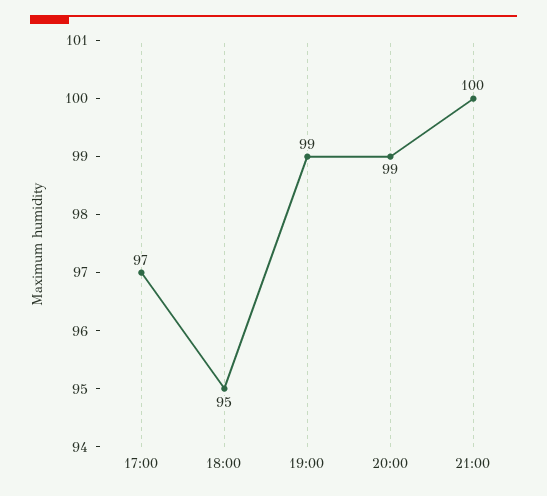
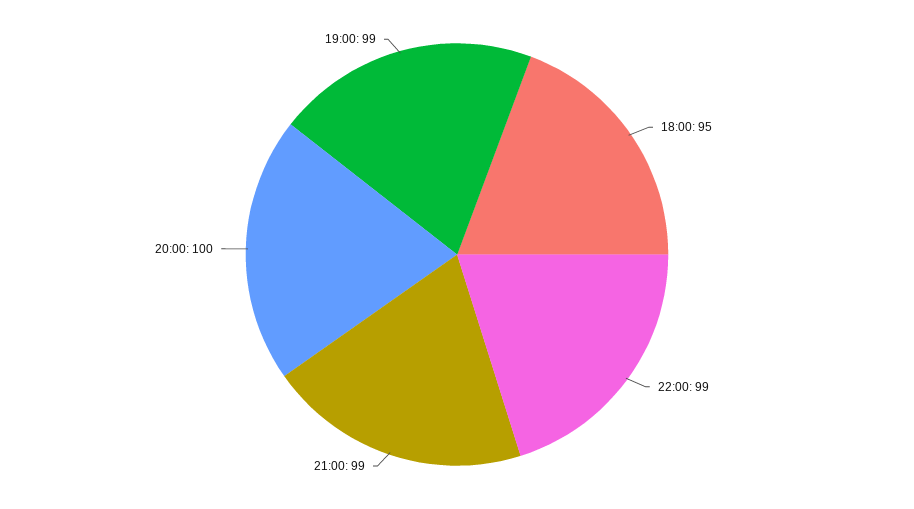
17:00: 97 -> none
20:00: 99 -> 100
21:00: 100 -> 99
22:00: none -> 99

